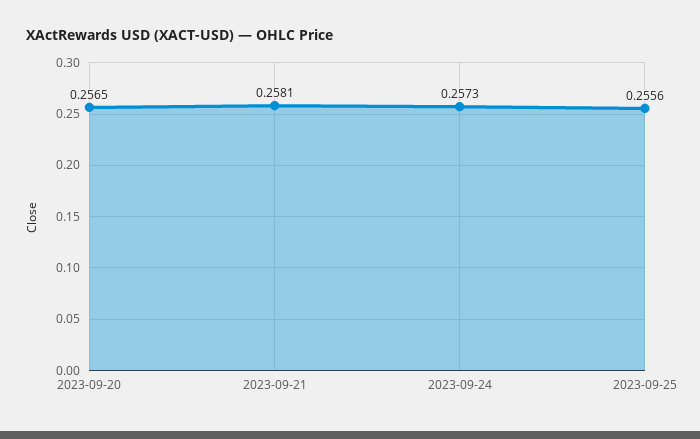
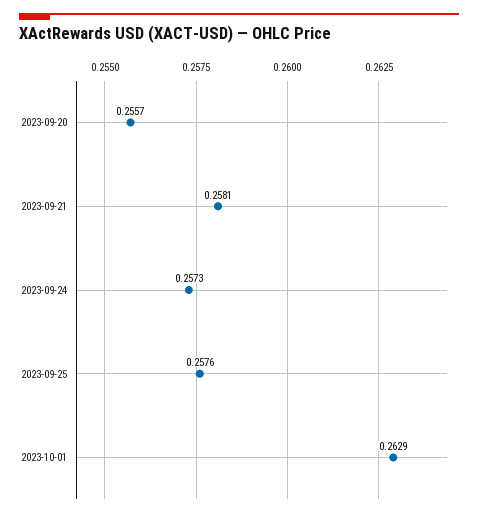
2023-09-20: 0.2565 -> 0.2557
2023-09-25: 0.2556 -> 0.2576
2023-10-01: none -> 0.2629

